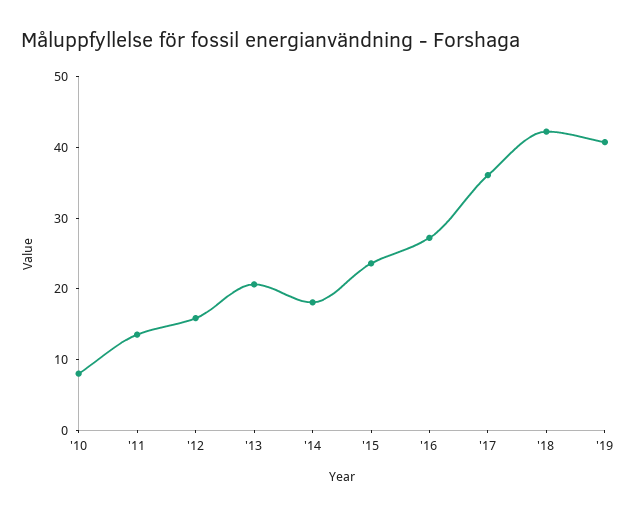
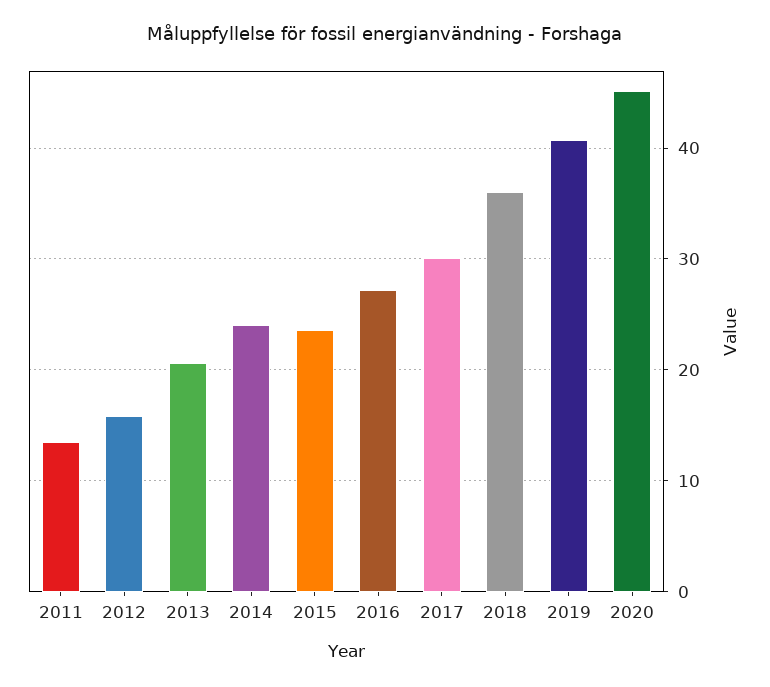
'10: 8 -> none
'14: 18 -> 24
'17: 36 -> 30
'18: 42 -> 36
2020: none -> 45

